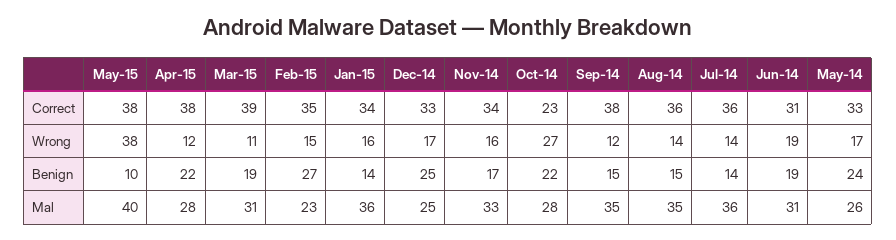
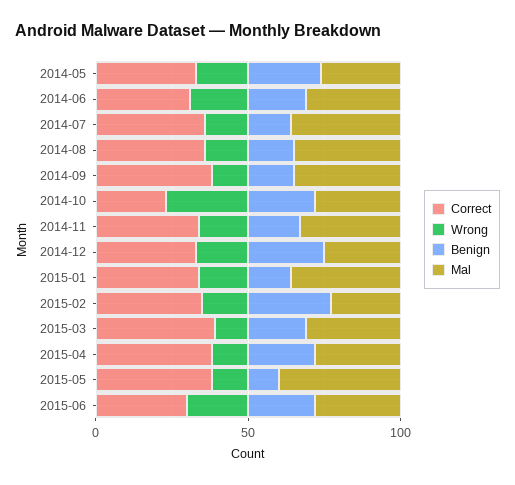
Wrong, May-15: 38 -> 10
Correct, 2015-06: none -> 30
Wrong, 2015-06: none -> 20
Benign, 2015-06: none -> 20
Mal, 2015-06: none -> 30

